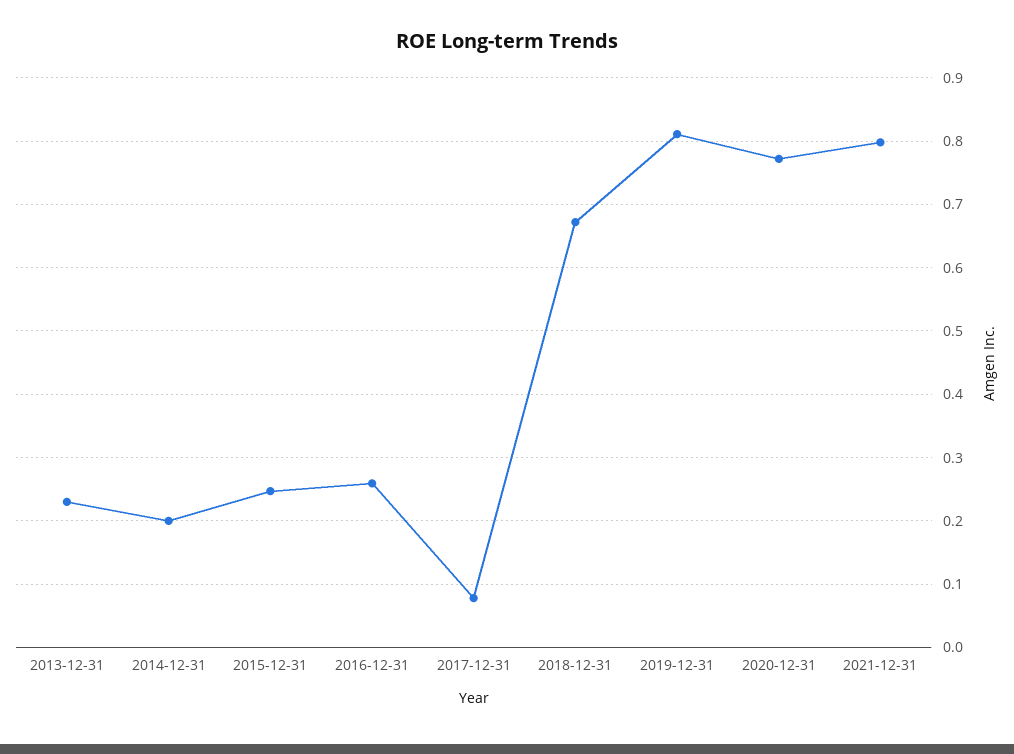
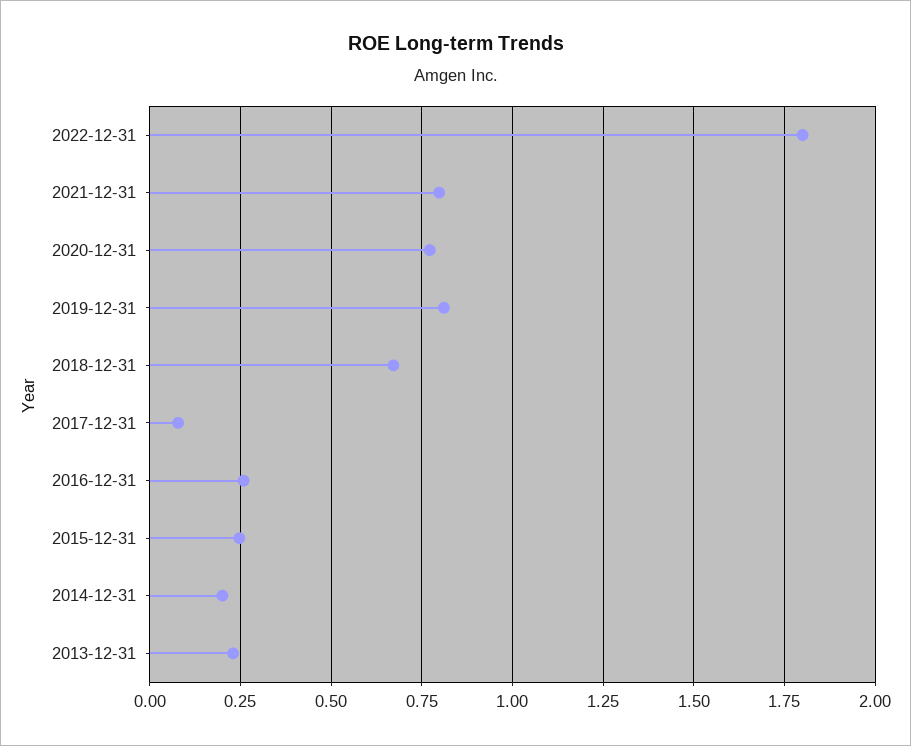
2022-12-31: none -> 1.8

